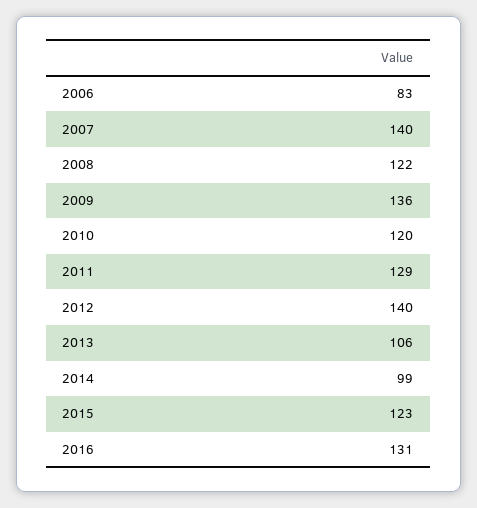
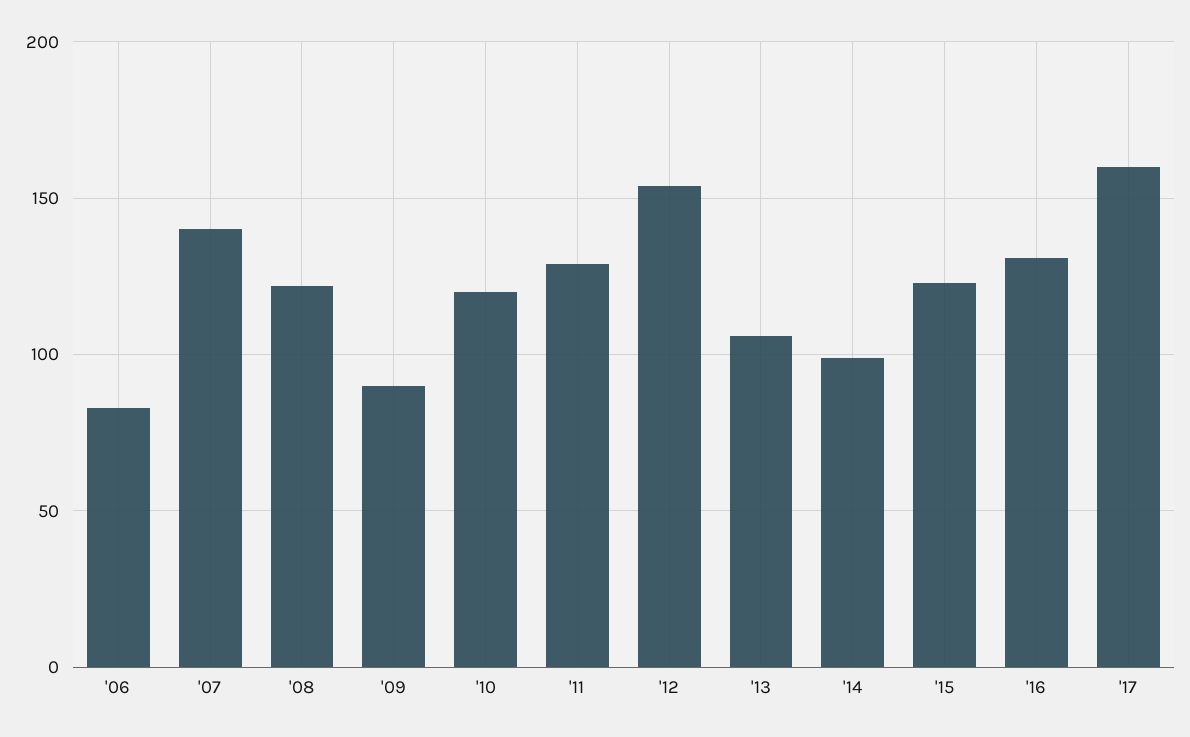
2009: 136 -> 90
2012: 140 -> 155
'17: none -> 160

